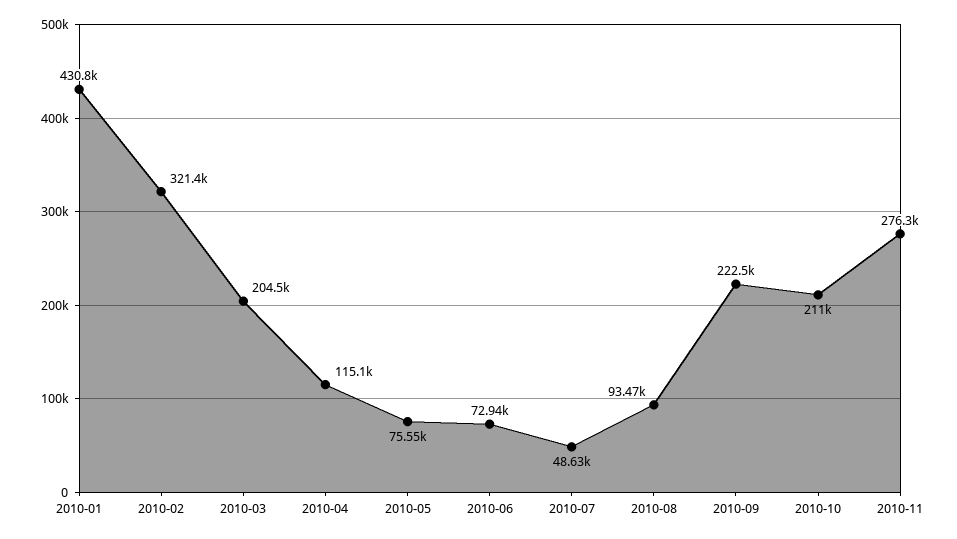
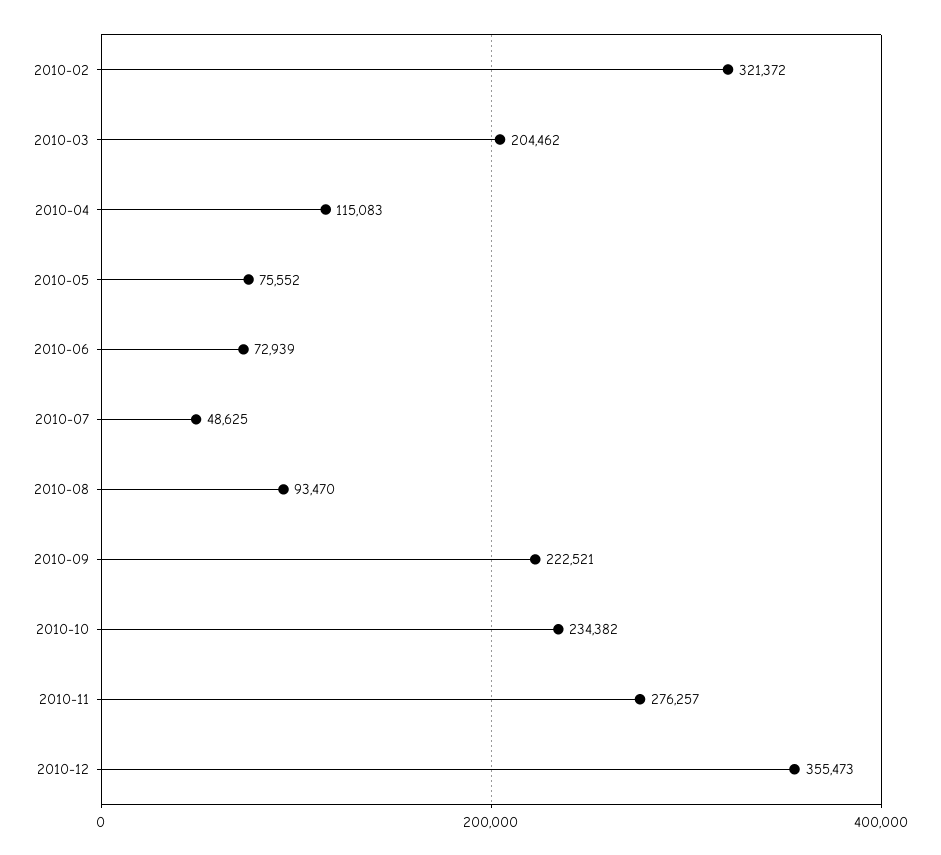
2010-01: 430800 -> none
2010-10: 211000 -> 234382
2010-12: none -> 355473

